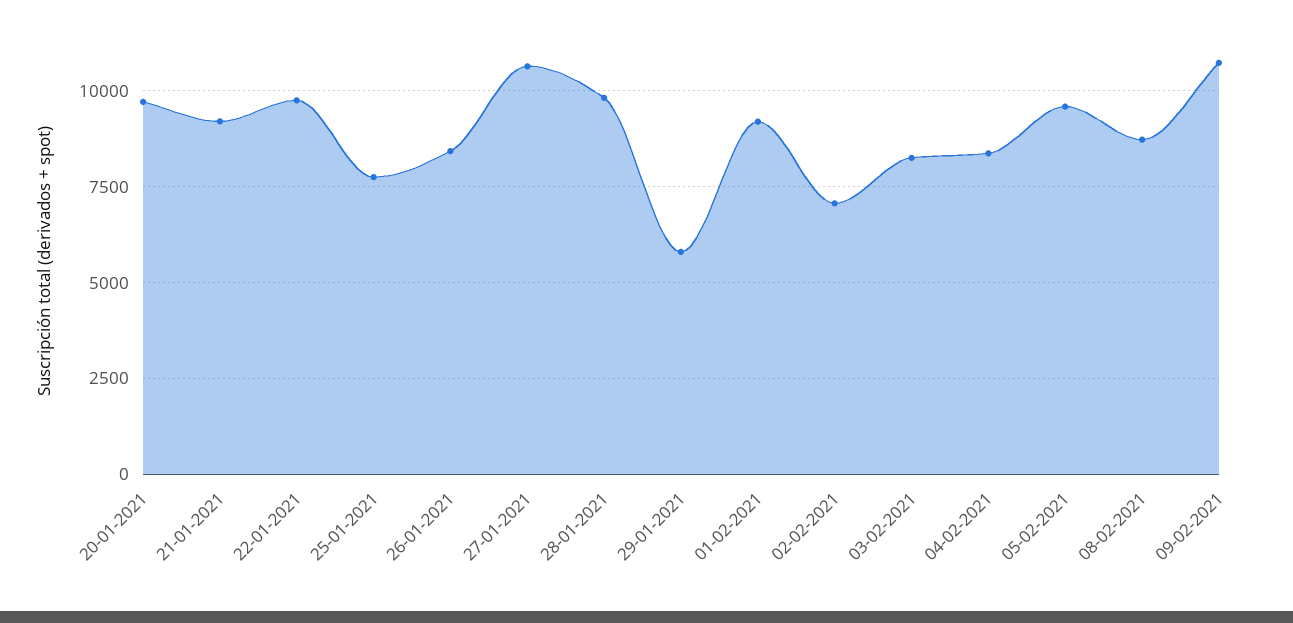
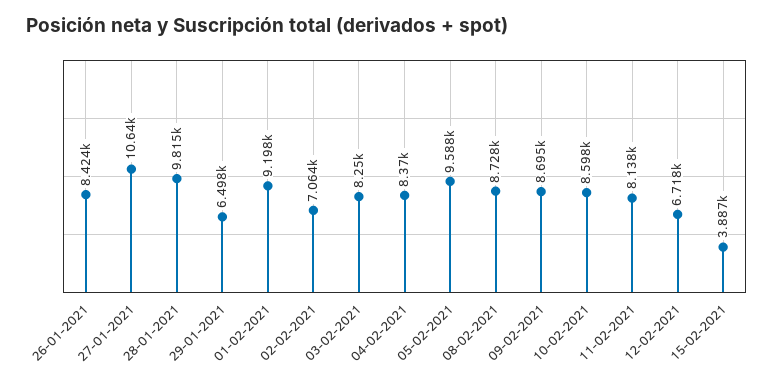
20-01-2021: 9750 -> none
21-01-2021: 9250 -> none
22-01-2021: 9750 -> none
25-01-2021: 7750 -> none
29-01-2021: 5750 -> 6498
09-02-2021: 10750 -> 8695
10-02-2021: none -> 8598
11-02-2021: none -> 8138
12-02-2021: none -> 6718
15-02-2021: none -> 3887

